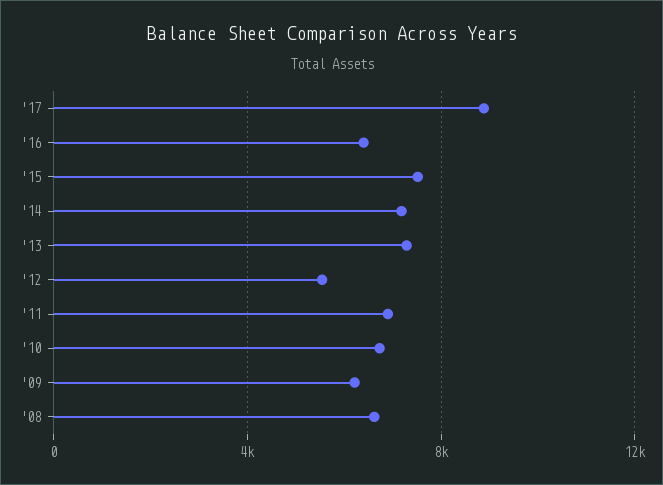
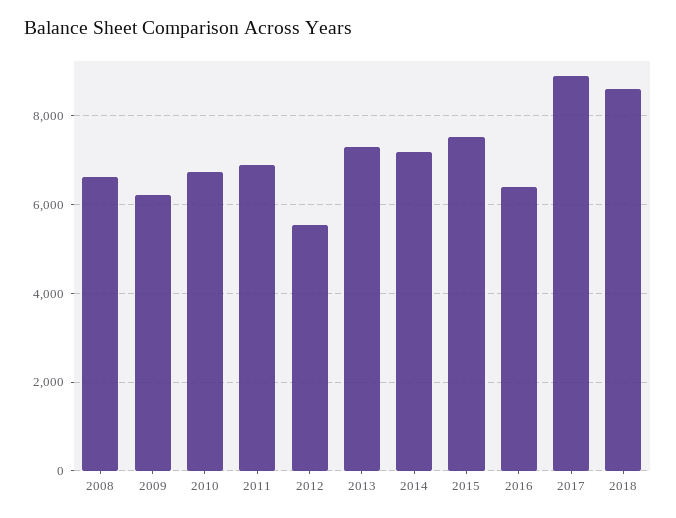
2018: none -> 8600

